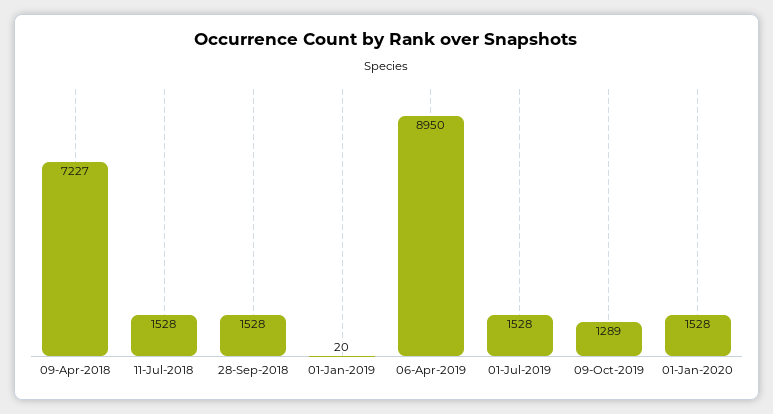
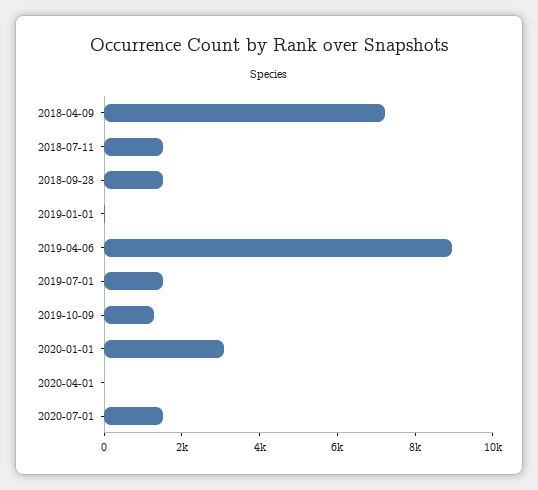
01-Jan-2020: 1528 -> 3000
2020-04-01: none -> 0
2020-07-01: none -> 1500

